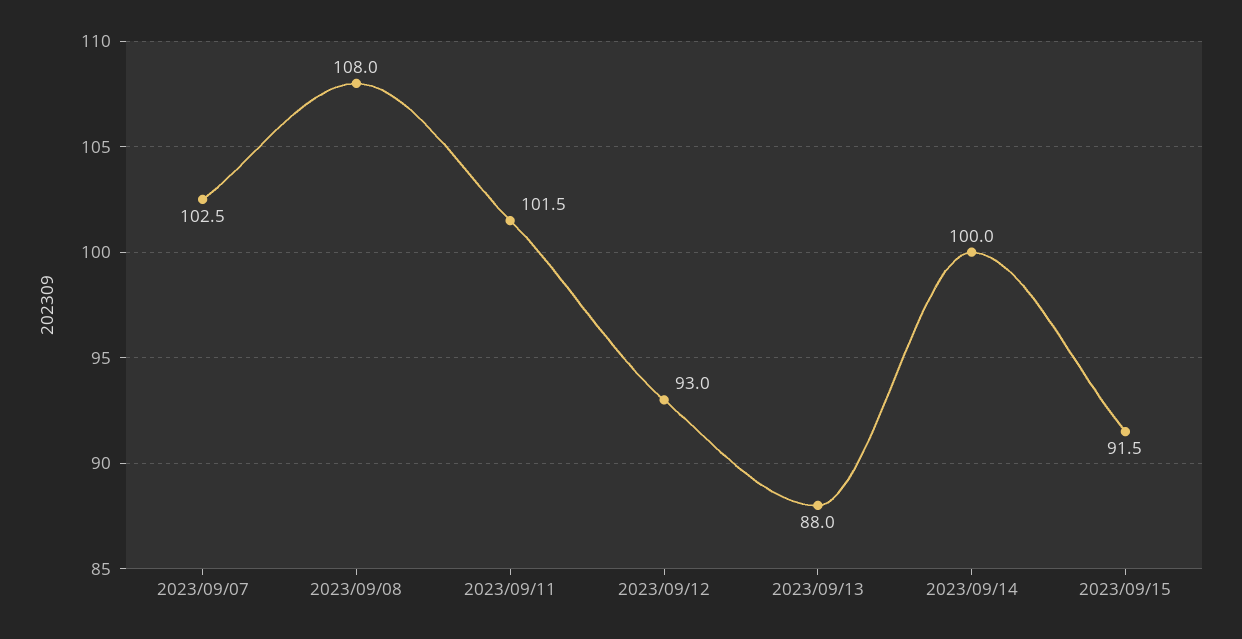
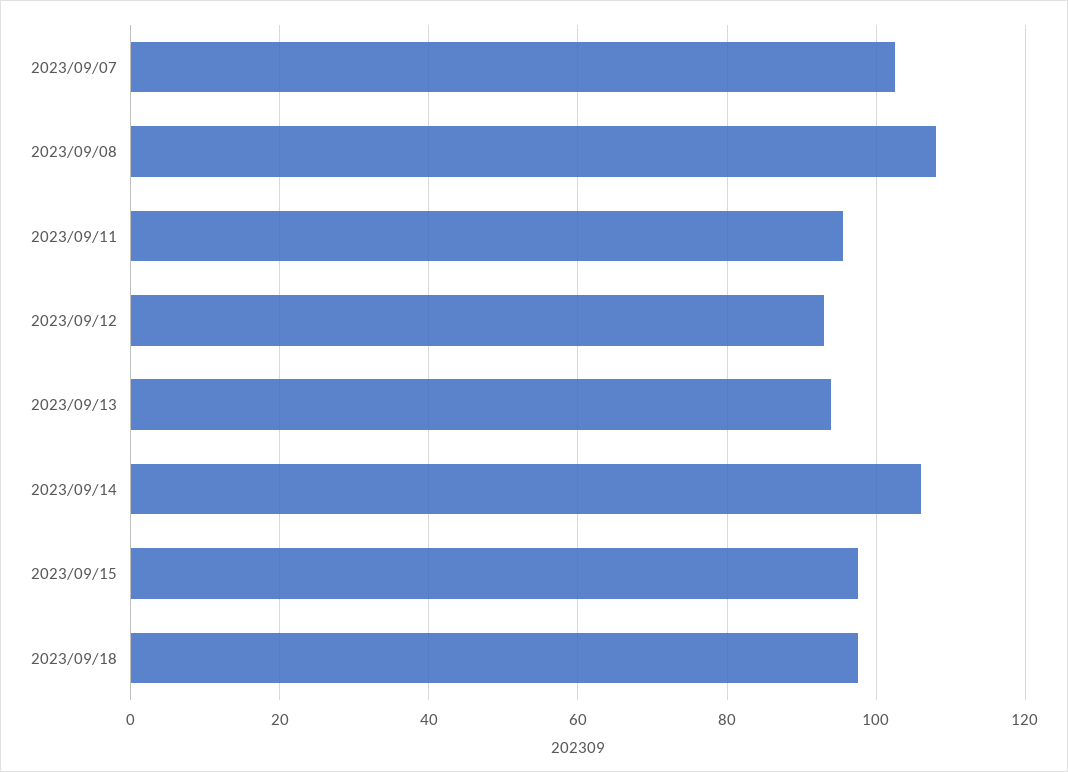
2023/09/11: 101.5 -> 96
2023/09/13: 88 -> 94
2023/09/14: 100 -> 106
2023/09/15: 91.5 -> 98
2023/09/18: none -> 98

